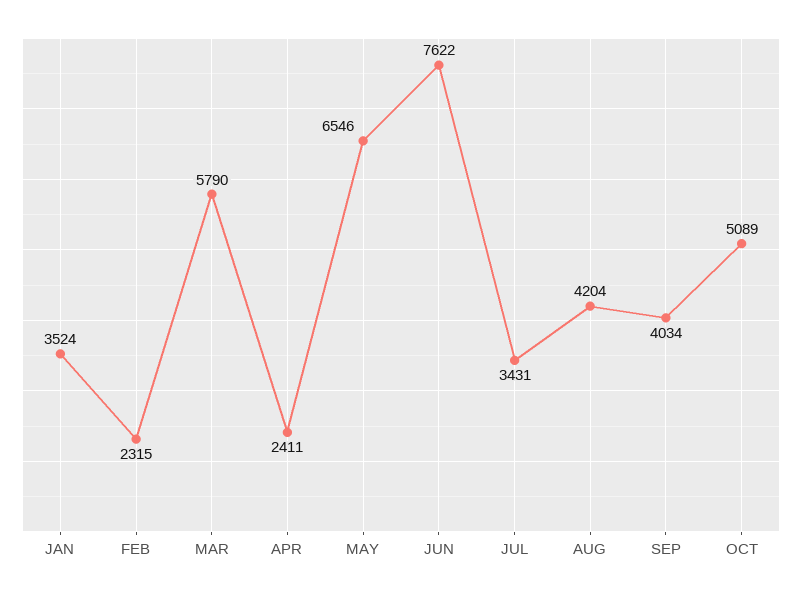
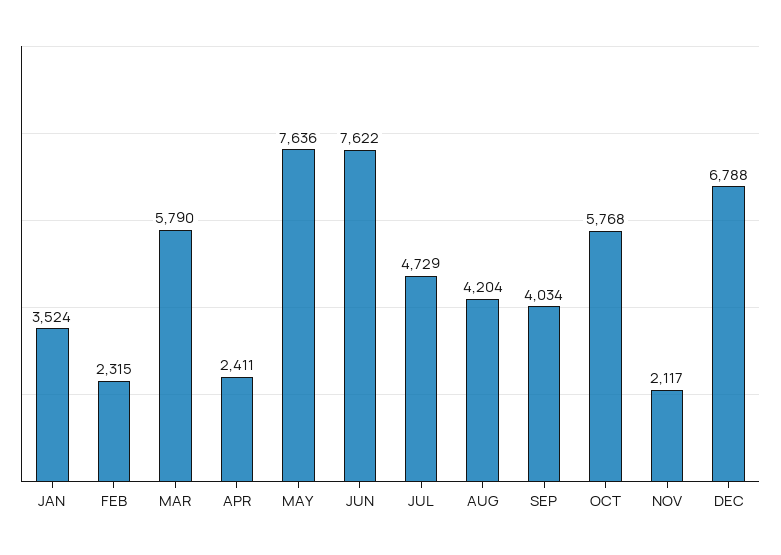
MAY: 6546 -> 7636
JUL: 3431 -> 4729
OCT: 5089 -> 5768
NOV: none -> 2117
DEC: none -> 6788

